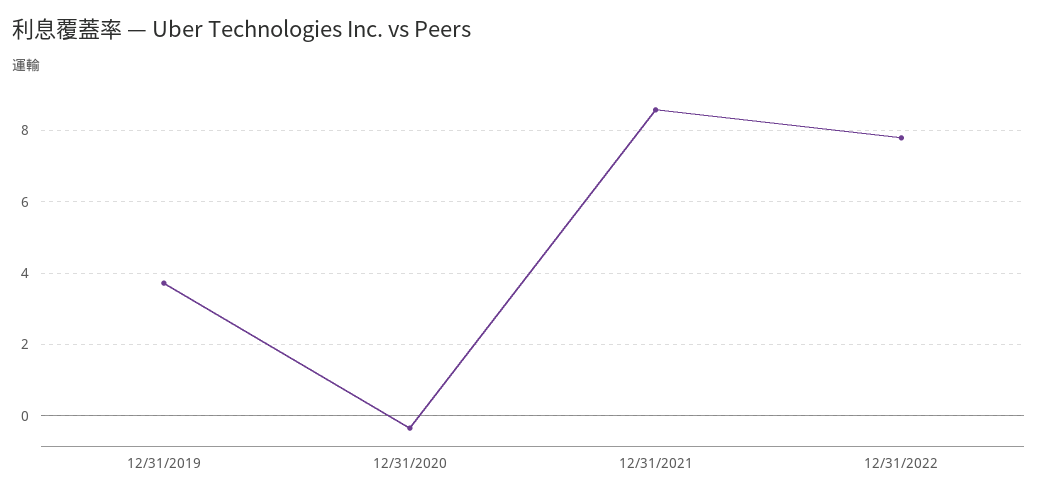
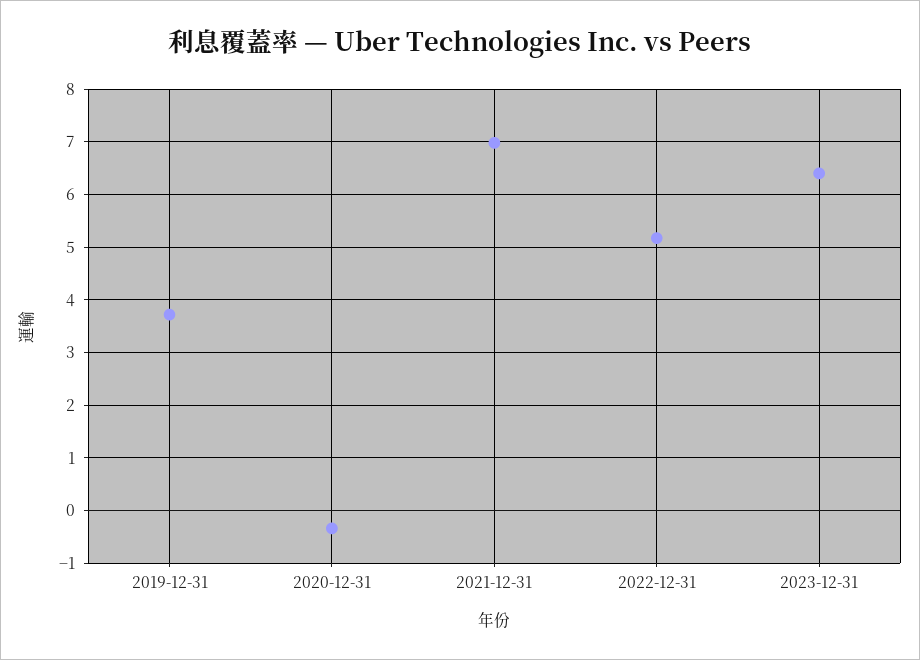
12/31/2021: 8.6 -> 7
12/31/2022: 7.8 -> 5.2
2023-12-31: none -> 6.4

